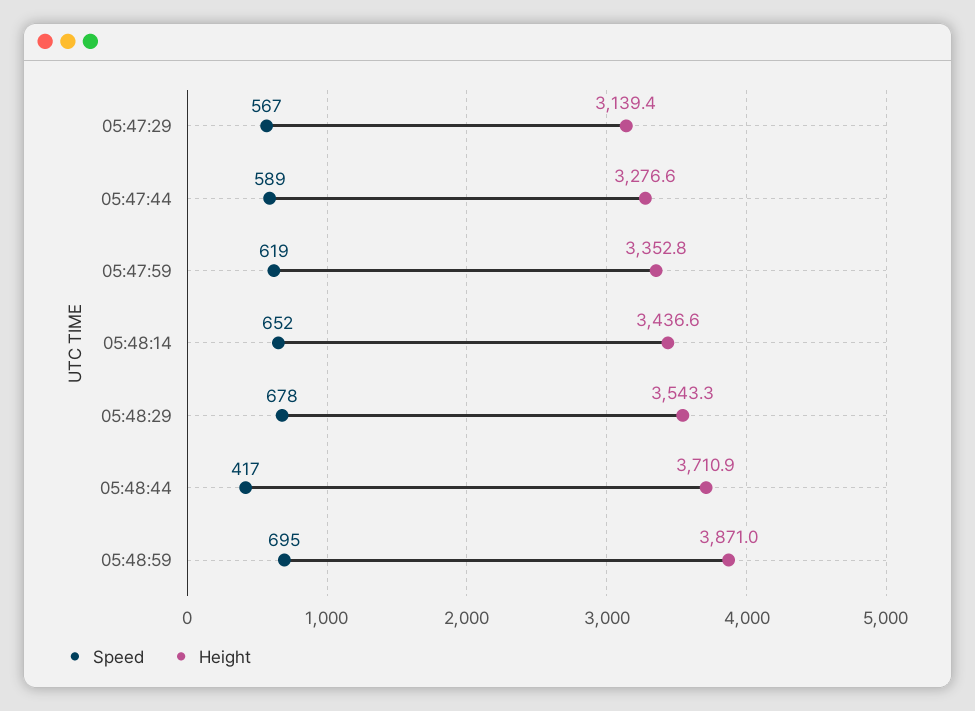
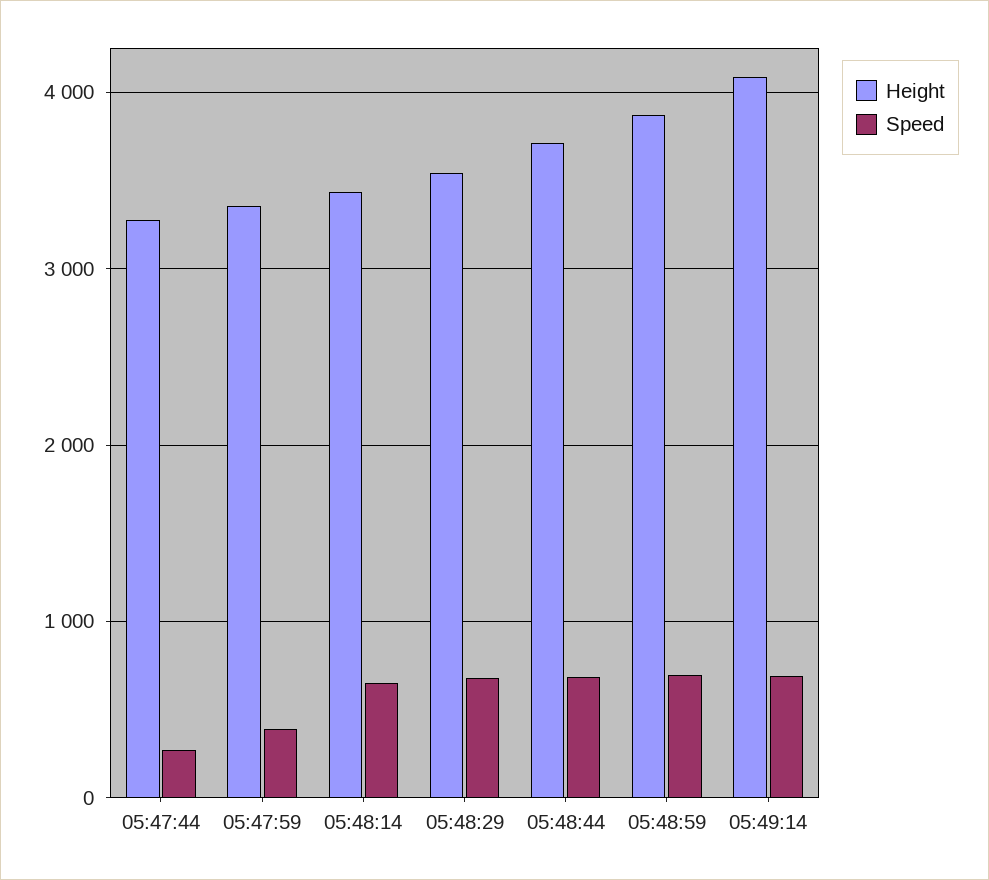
Speed, 05:47:29: 567 -> none
Height, 05:47:29: 3139.4 -> none
Speed, 05:47:44: 589 -> 300
Speed, 05:47:59: 619 -> 400
Speed, 05:48:44: 417 -> 700
Height, 05:49:14: none -> 4100
Speed, 05:49:14: none -> 700

